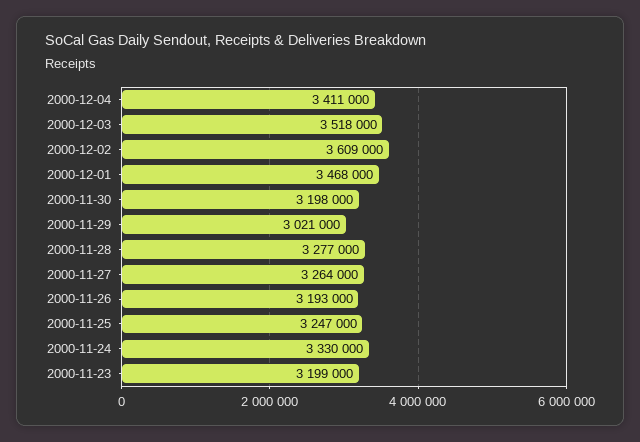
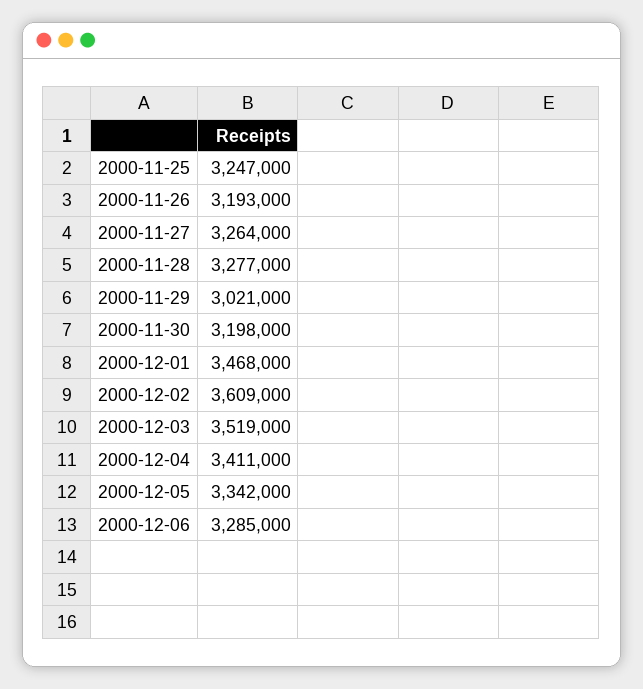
2000-12-03: 3518000 -> 3519000
2000-11-24: 3330000 -> none
2000-11-23: 3199000 -> none
2000-12-05: none -> 3342000
2000-12-06: none -> 3285000

